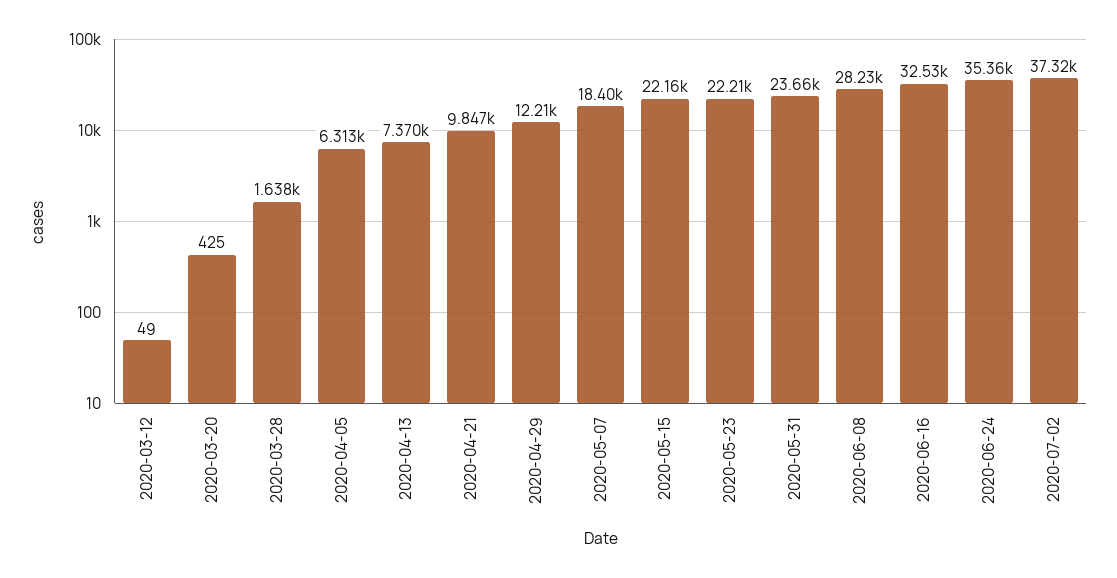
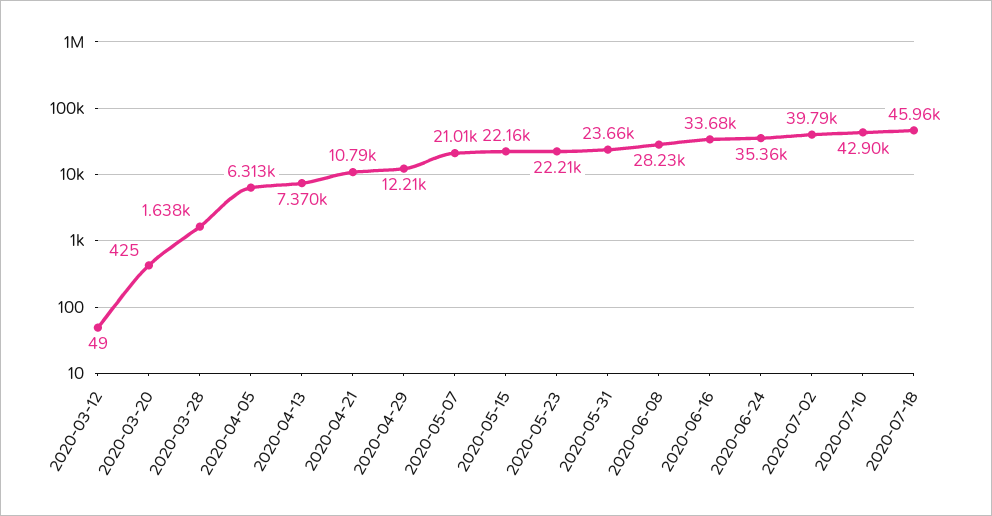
2020-04-21: 9847 -> 10790
2020-05-07: 18400 -> 21010
2020-06-16: 32530 -> 33680
2020-07-02: 37320 -> 39790
2020-07-10: none -> 42900
2020-07-18: none -> 45960

